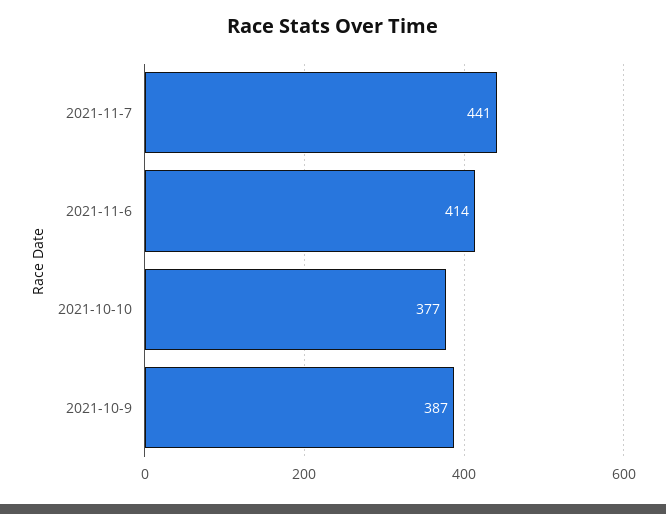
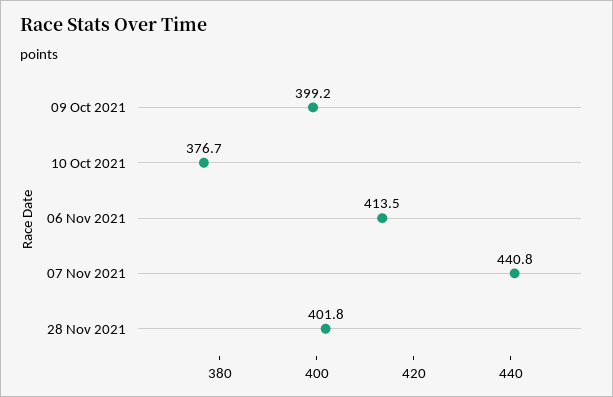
2021-10-9: 387 -> 399.2
28 Nov 2021: none -> 401.8

